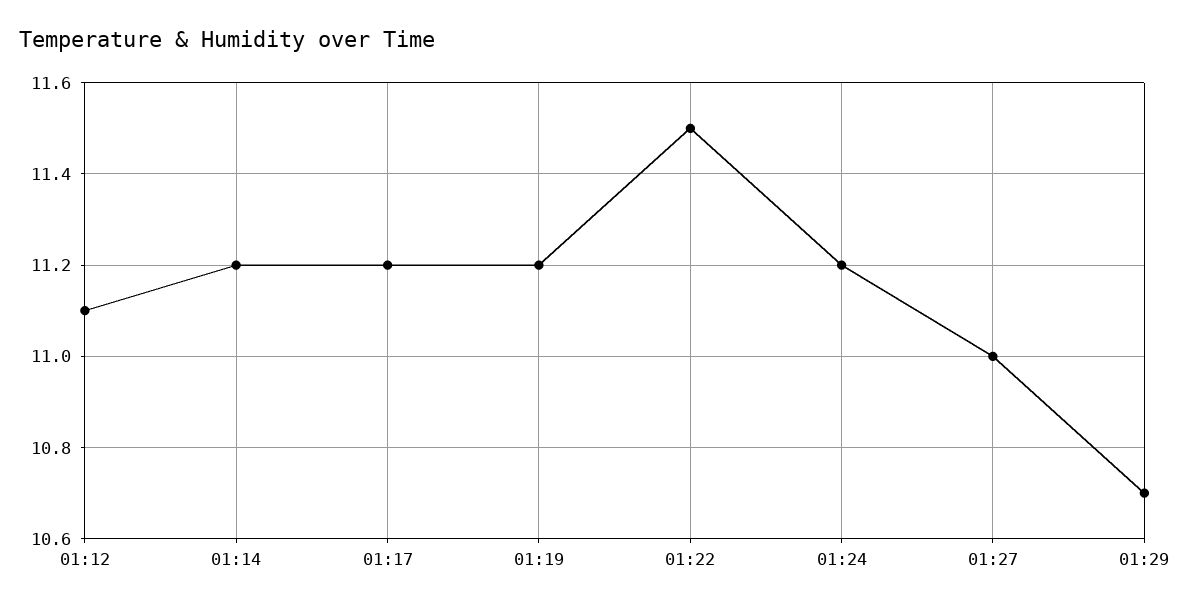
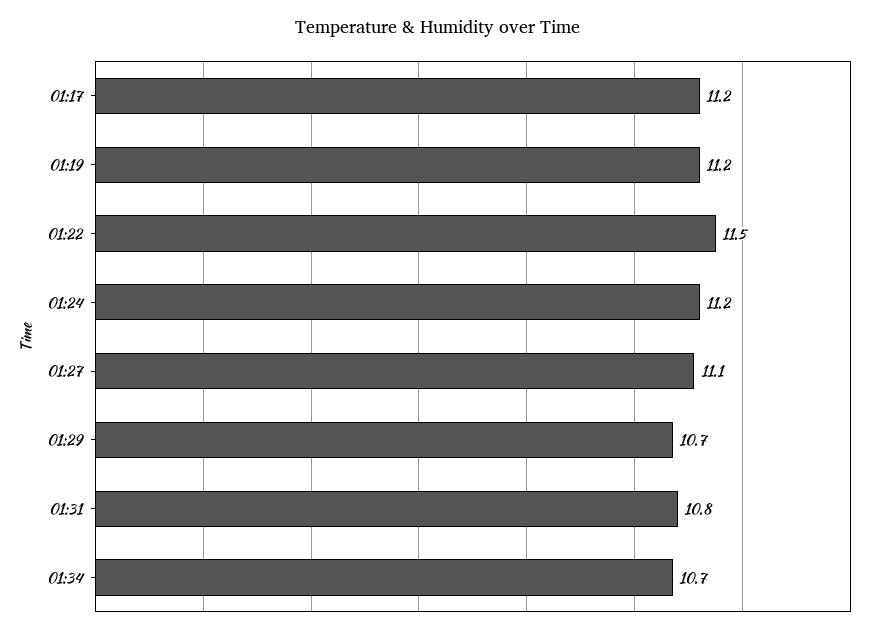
01:12: 11.1 -> none
01:14: 11.2 -> none
01:27: 11 -> 11.1
01:31: none -> 10.8
01:34: none -> 10.7

